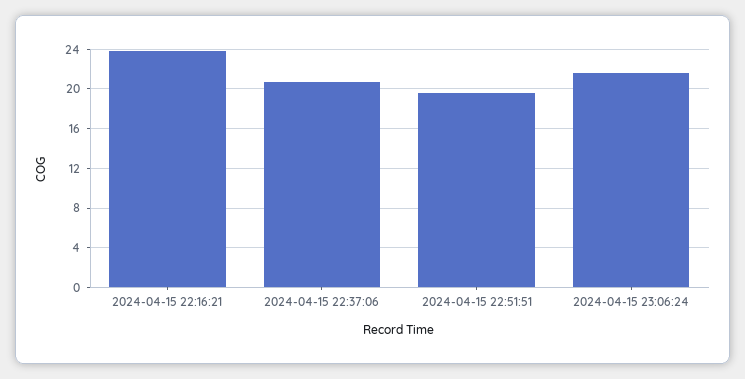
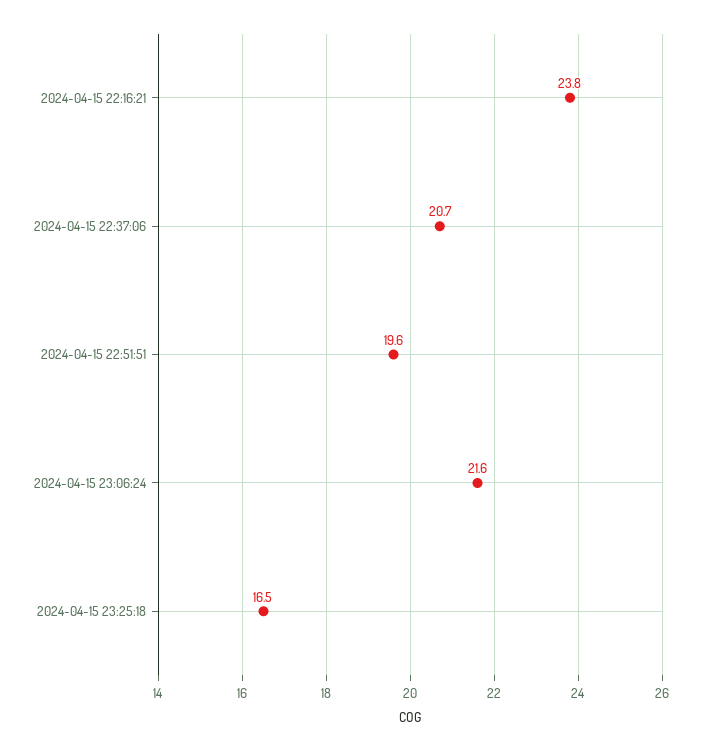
2024-04-15 23:25:18: none -> 16.5

